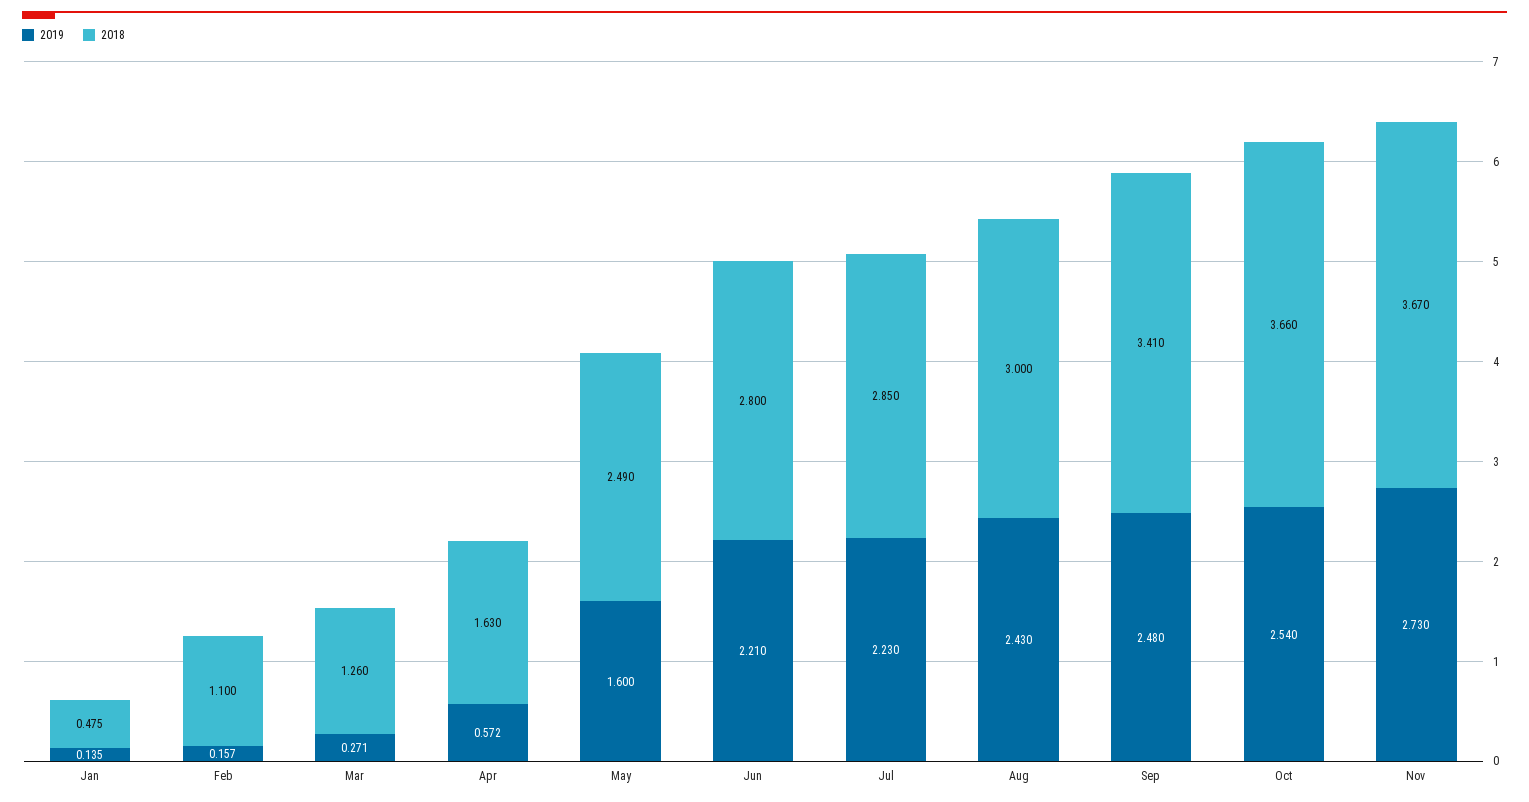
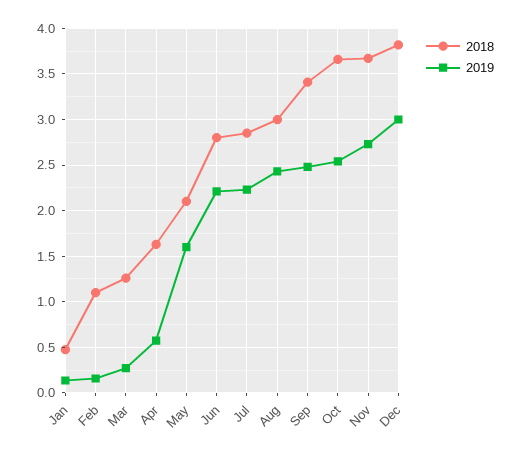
2018, May: 2.49 -> 2.1
2018, Dec: none -> 3.8
2019, Dec: none -> 3

